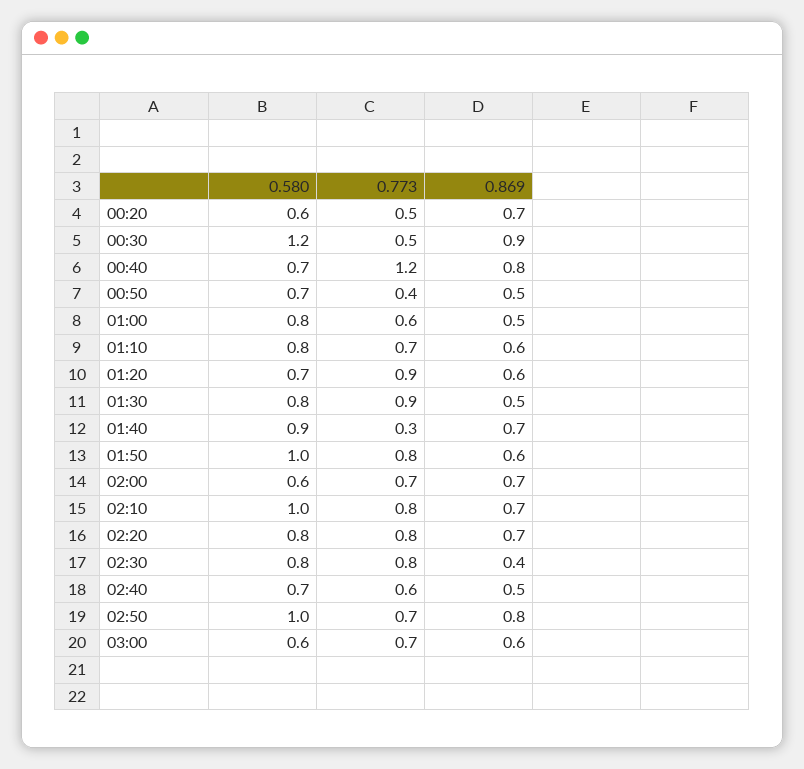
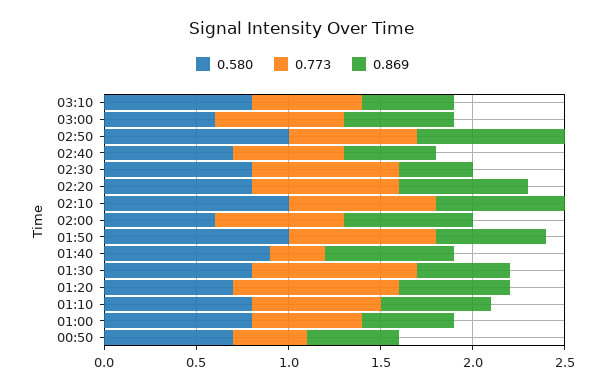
0.580, 00:20: 0.6 -> none
0.773, 00:20: 0.5 -> none
0.869, 00:20: 0.7 -> none
0.580, 00:30: 1.2 -> none
0.773, 00:30: 0.5 -> none
0.869, 00:30: 0.9 -> none
0.580, 00:40: 0.7 -> none
0.773, 00:40: 1.2 -> none
0.869, 00:40: 0.8 -> none
0.580, 03:10: none -> 0.8
0.773, 03:10: none -> 0.6
0.869, 03:10: none -> 0.5

